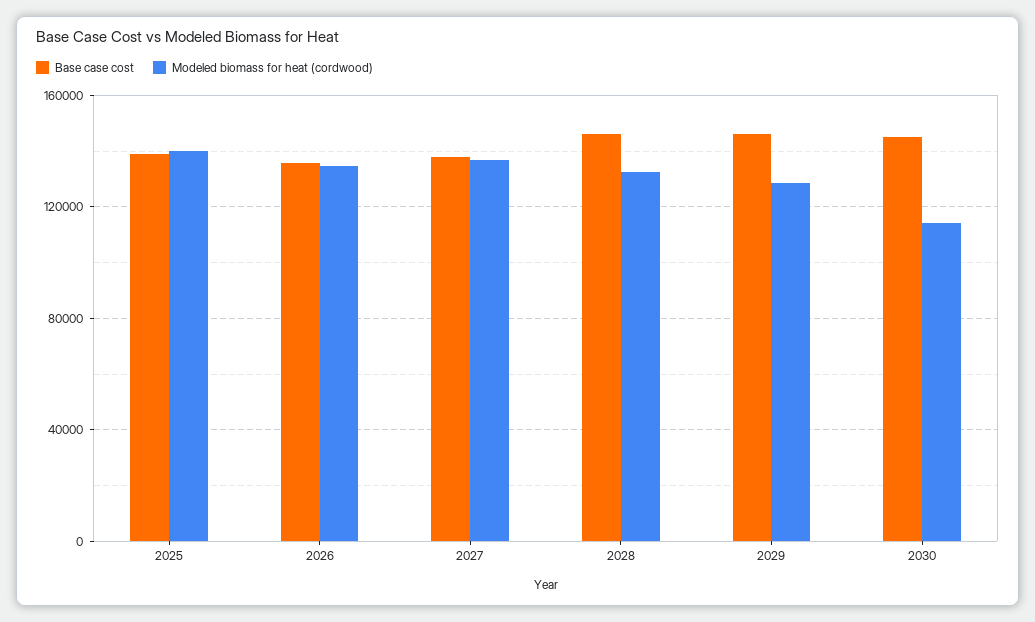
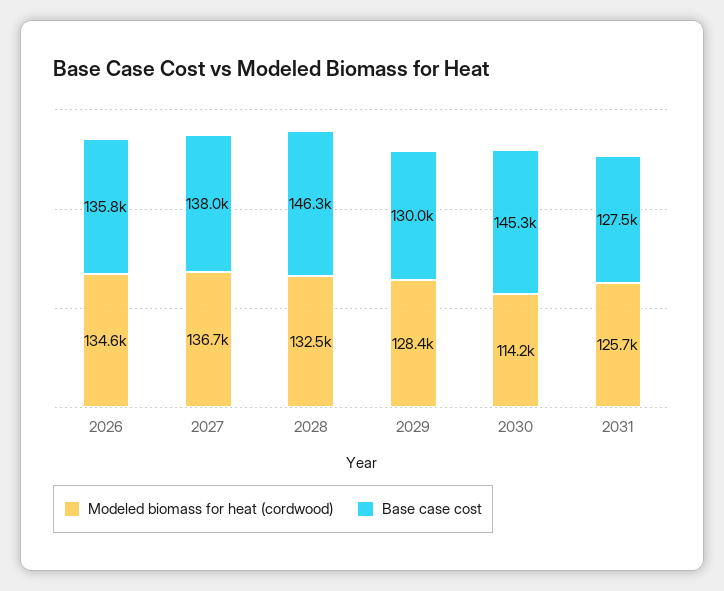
Base case cost, 2025: 140000 -> none
Modeled biomass for heat (cordwood), 2025: 140000 -> none
Base case cost, 2029: 145000 -> 130000
Modeled biomass for heat (cordwood), 2031: none -> 125700
Base case cost, 2031: none -> 127500

